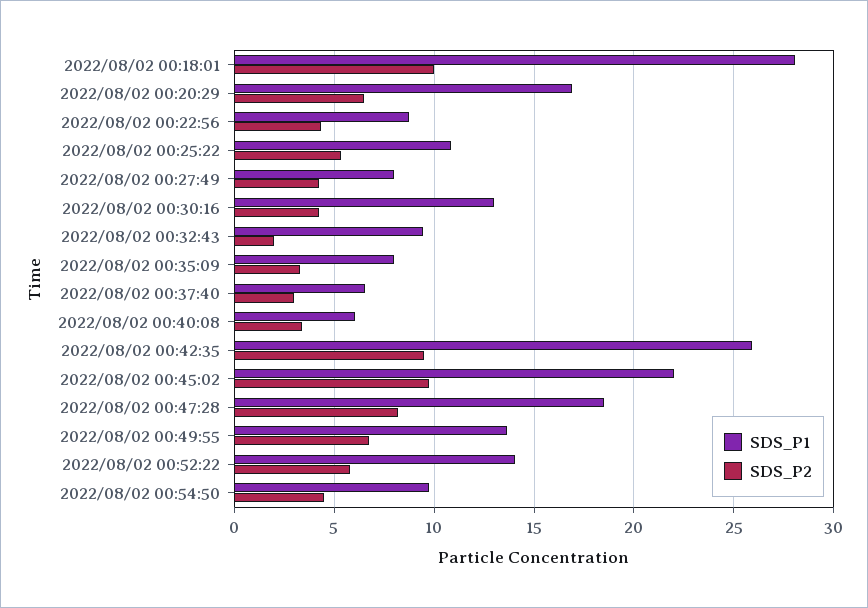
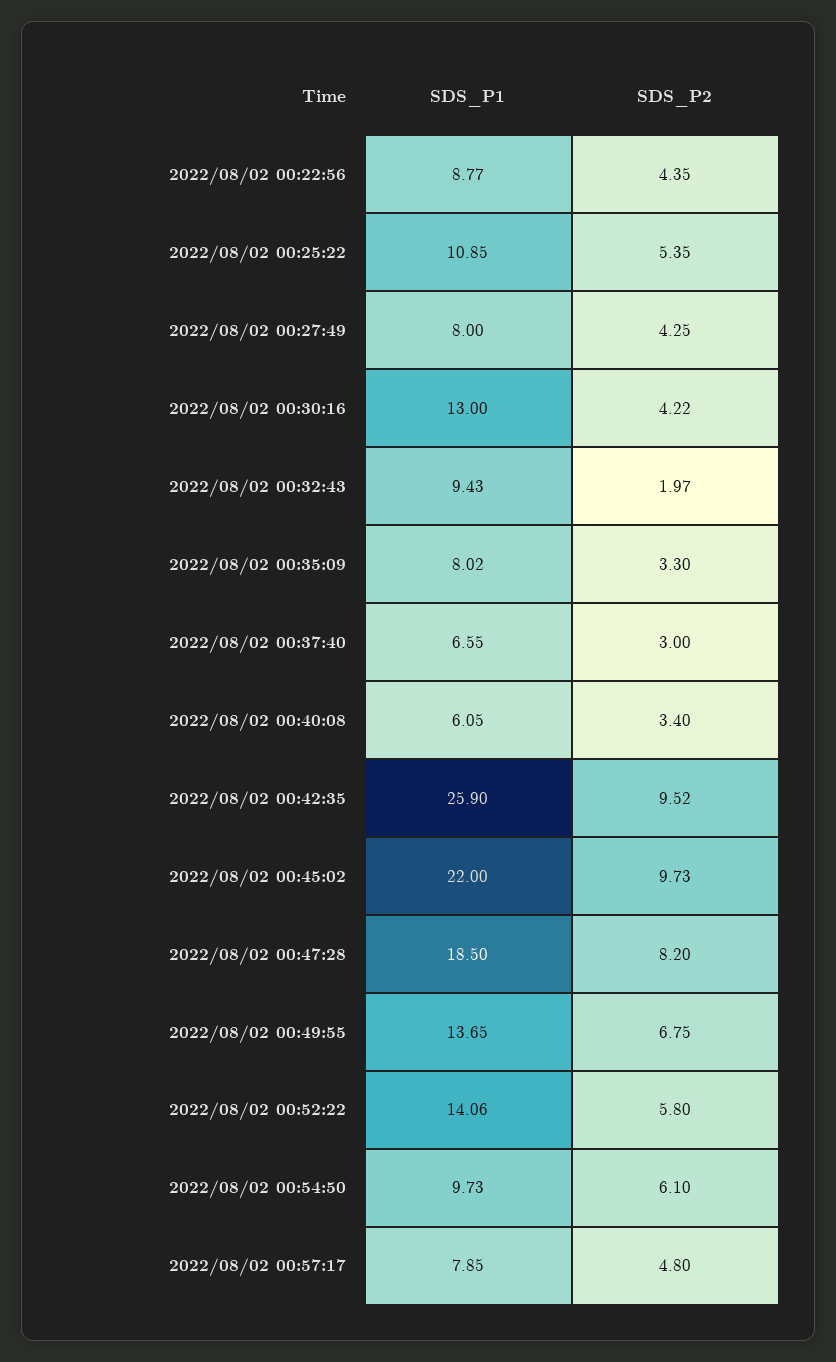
SDS_P1, 2022/08/02 00:18:01: 28 -> none
SDS_P2, 2022/08/02 00:18:01: 10 -> none
SDS_P1, 2022/08/02 00:20:29: 17 -> none
SDS_P2, 2022/08/02 00:20:29: 6.5 -> none
SDS_P2, 2022/08/02 00:54:50: 4.5 -> 6.1
SDS_P1, 2022/08/02 00:57:17: none -> 7.85
SDS_P2, 2022/08/02 00:57:17: none -> 4.8

